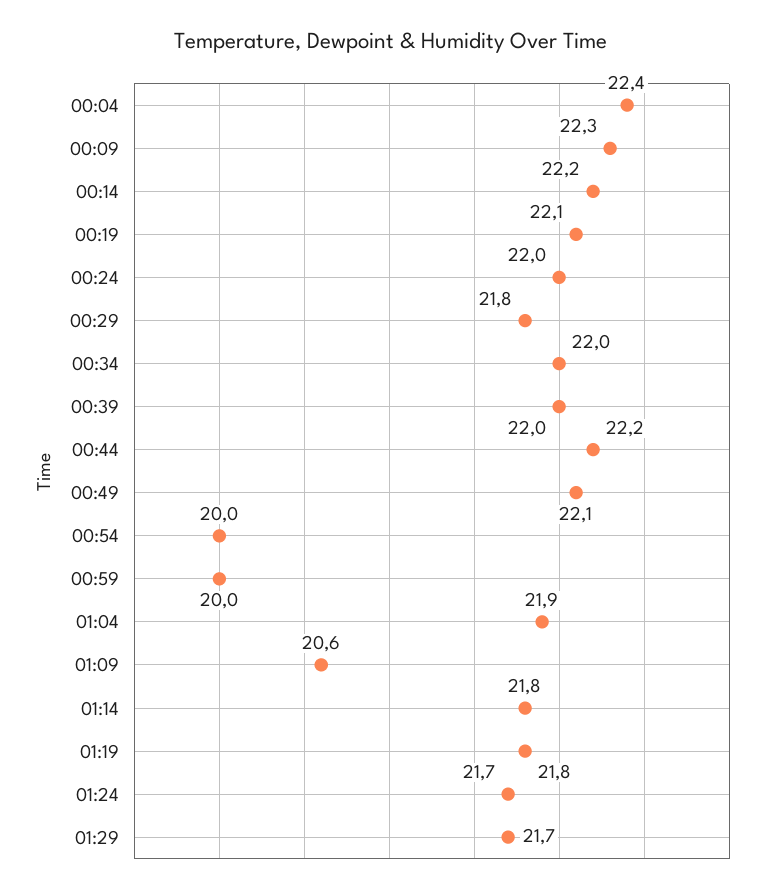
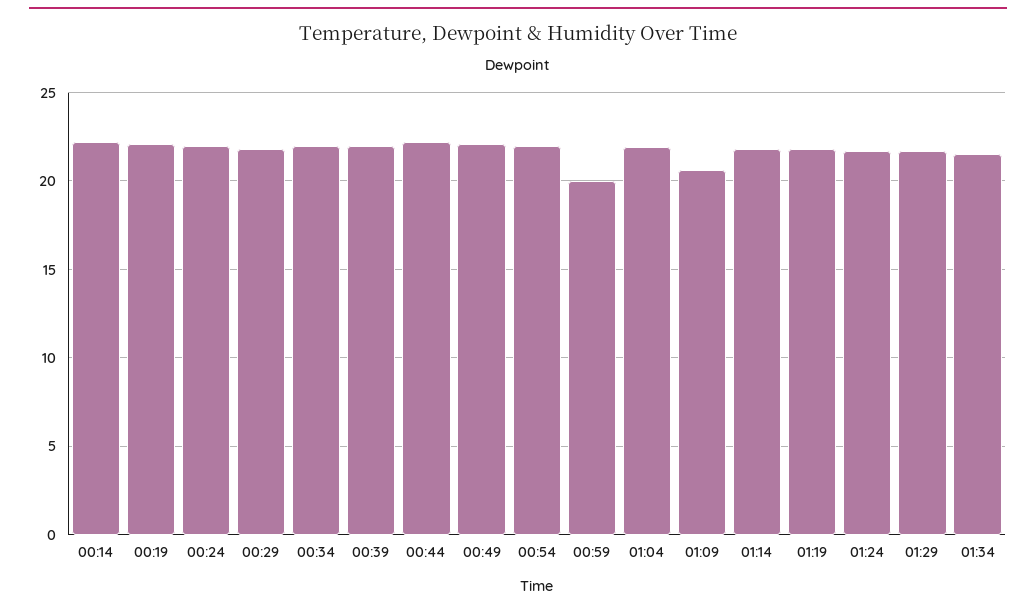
00:04: 22.4 -> none
00:09: 22.3 -> none
00:54: 20 -> 22
01:34: none -> 21.5

